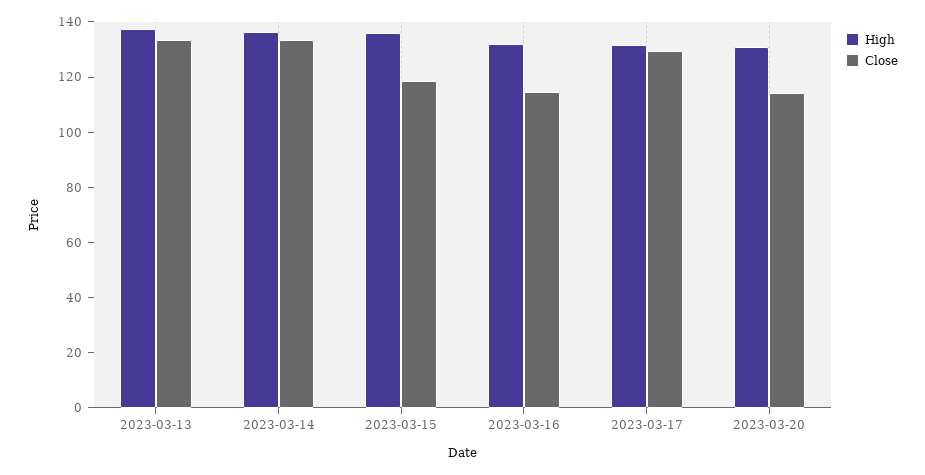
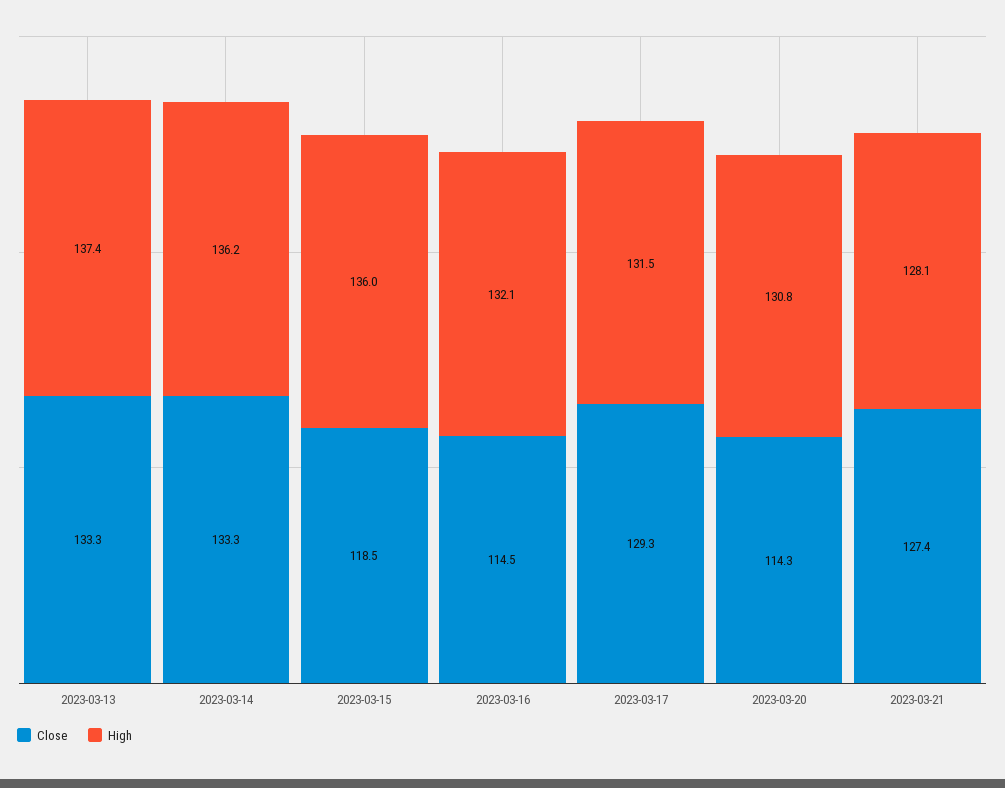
Close, 2023-03-21: none -> 127.4
High, 2023-03-21: none -> 128.1

